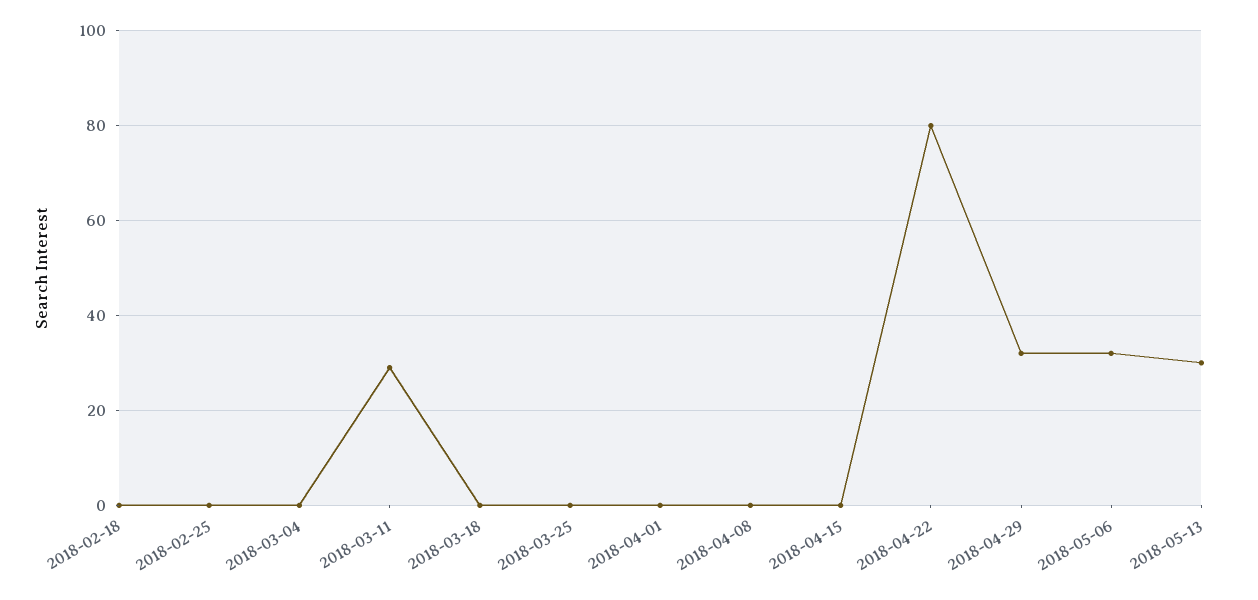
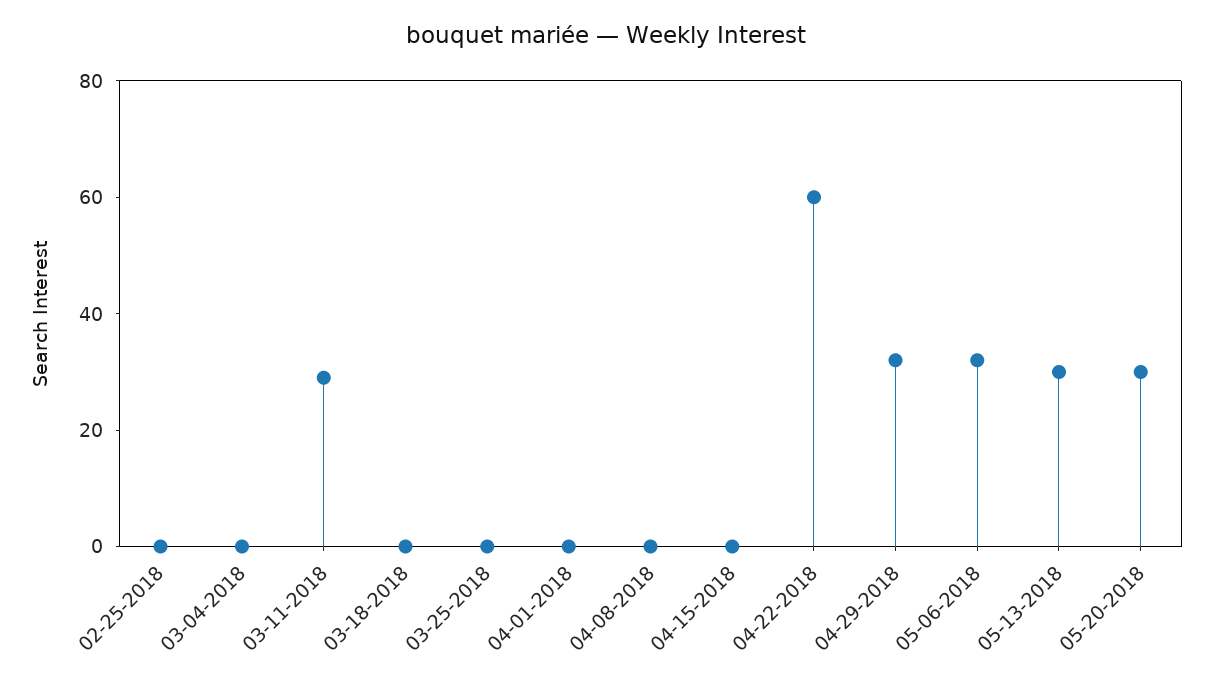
2018-02-18: 0 -> none
2018-04-22: 80 -> 60
05-20-2018: none -> 30

